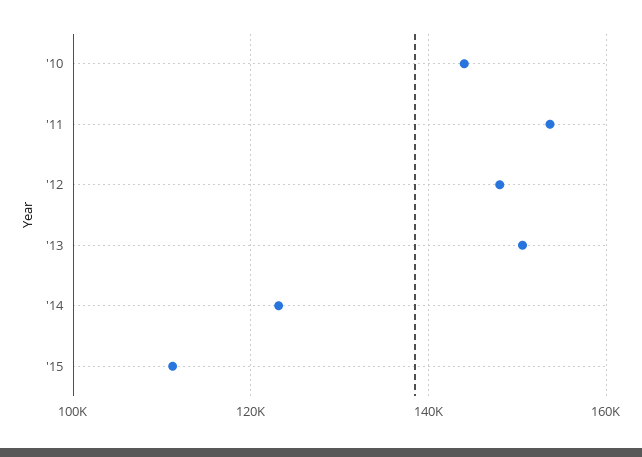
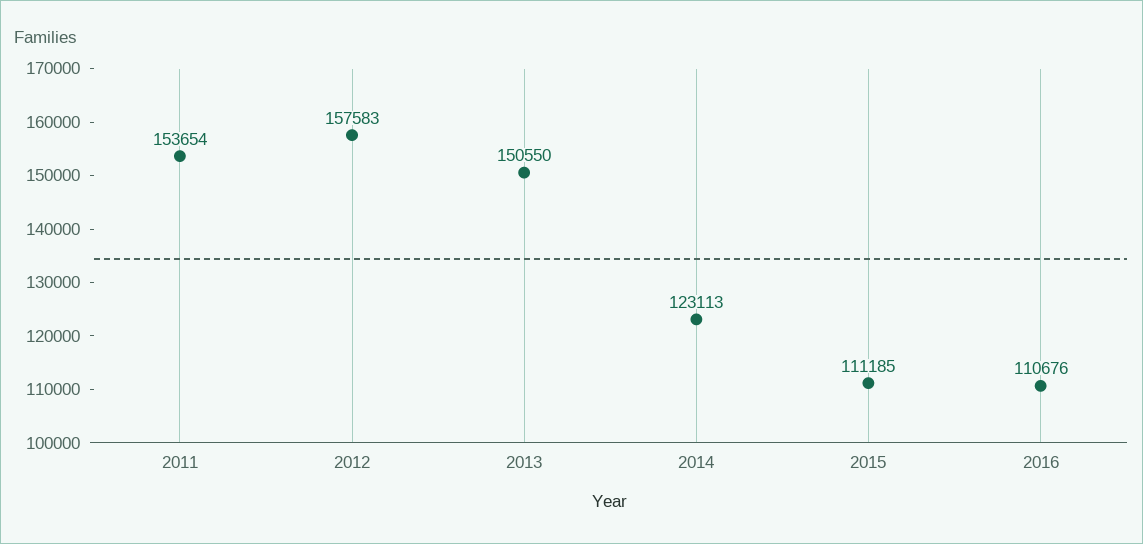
'10: 144000 -> none
'12: 148000 -> 157583
2016: none -> 110676

